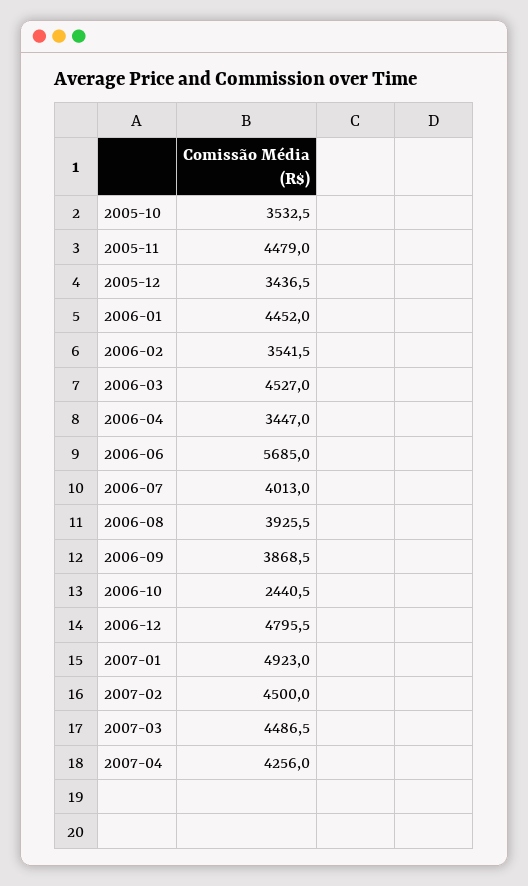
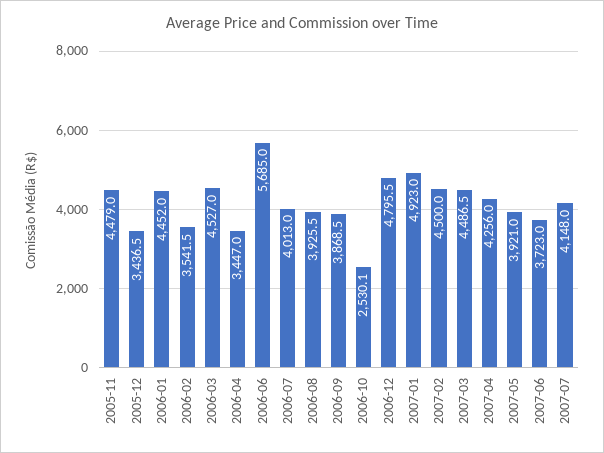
2005-10: 3532.5 -> none
2006-10: 2440.5 -> 2530.1
2007-05: none -> 3921
2007-06: none -> 3723
2007-07: none -> 4148

